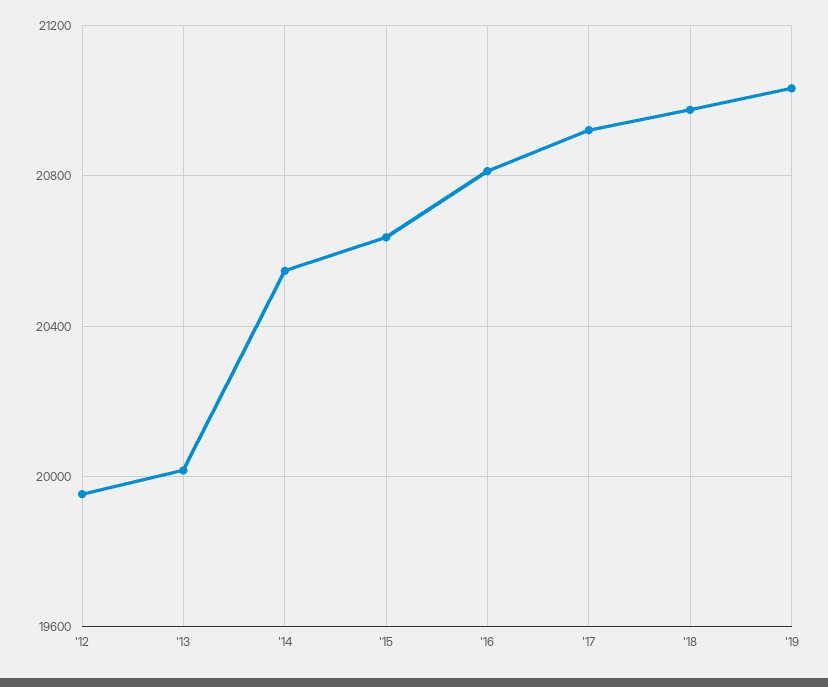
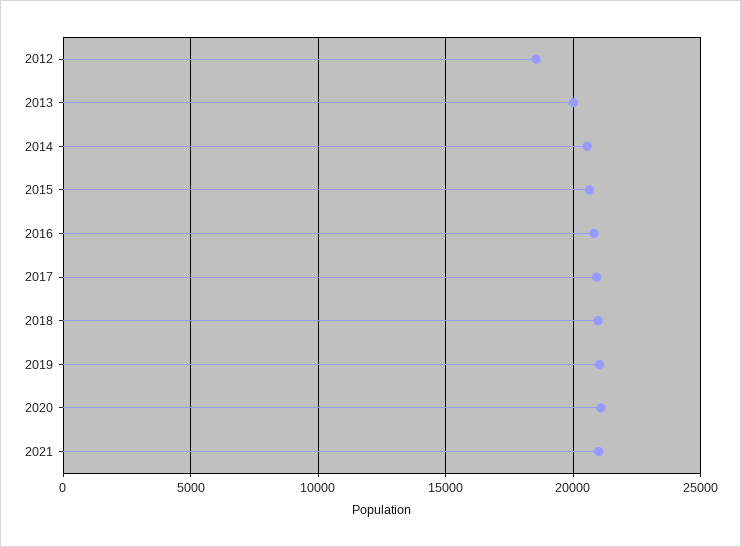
'12: 19950 -> 18500
2020: none -> 21000
2021: none -> 21000

